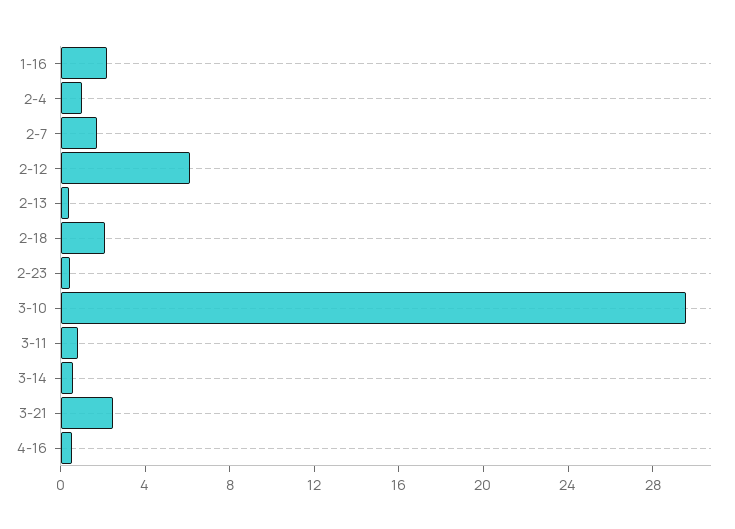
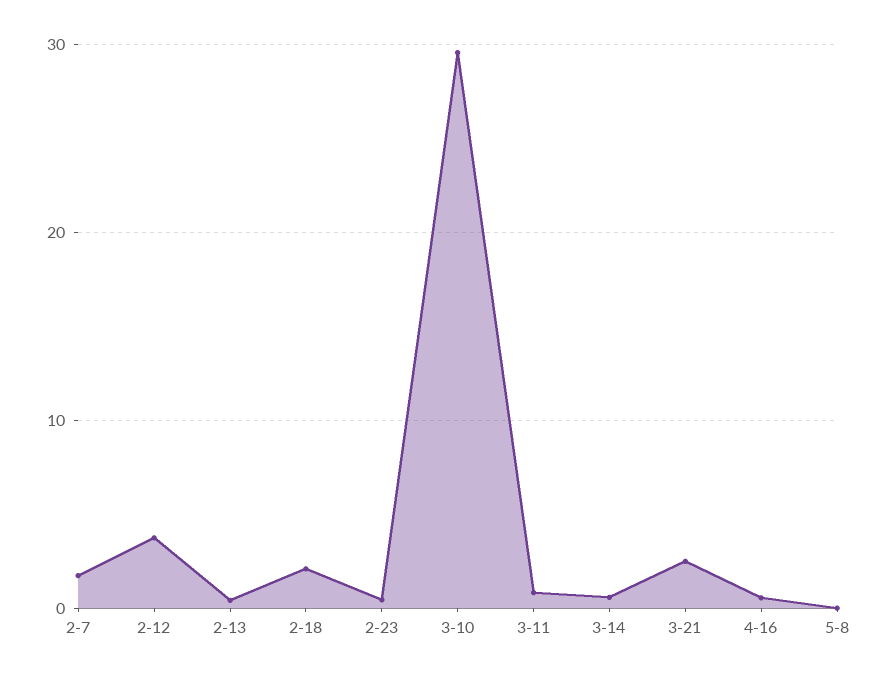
1-16: 2 -> none
2-4: 1 -> none
2-12: 6 -> 4
5-8: none -> 0

